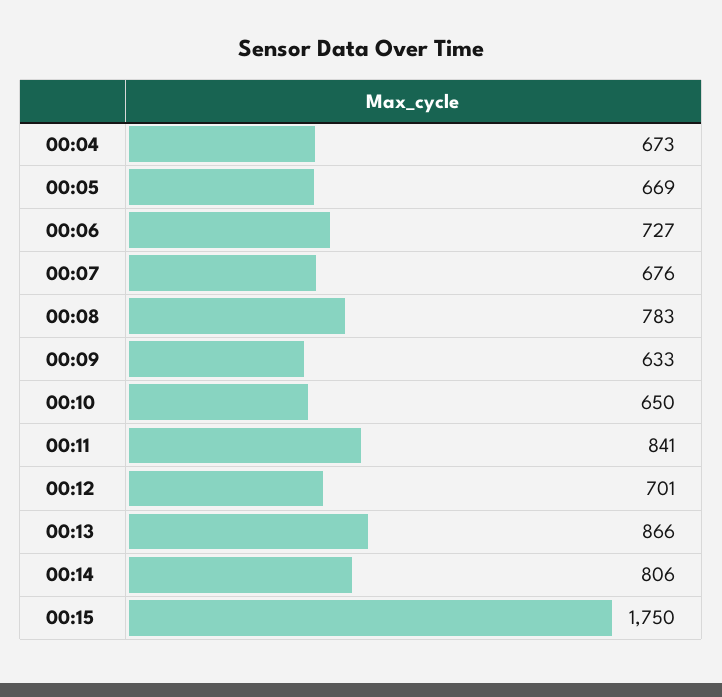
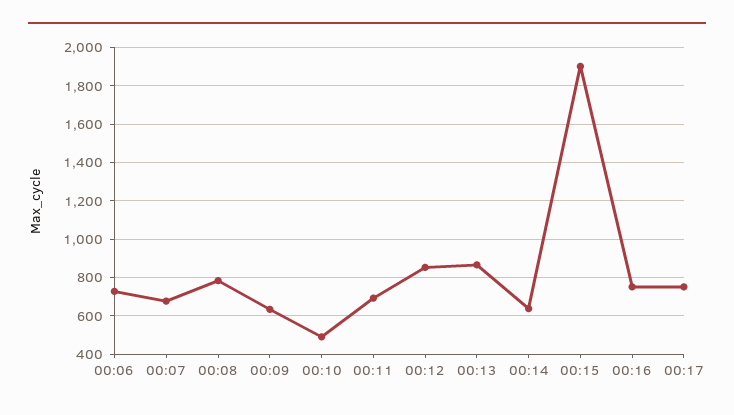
00:04: 673 -> none
00:05: 669 -> none
00:10: 650 -> 500
00:11: 841 -> 700
00:12: 701 -> 850
00:14: 806 -> 650
00:15: 1750 -> 1900
00:16: none -> 750
00:17: none -> 750

